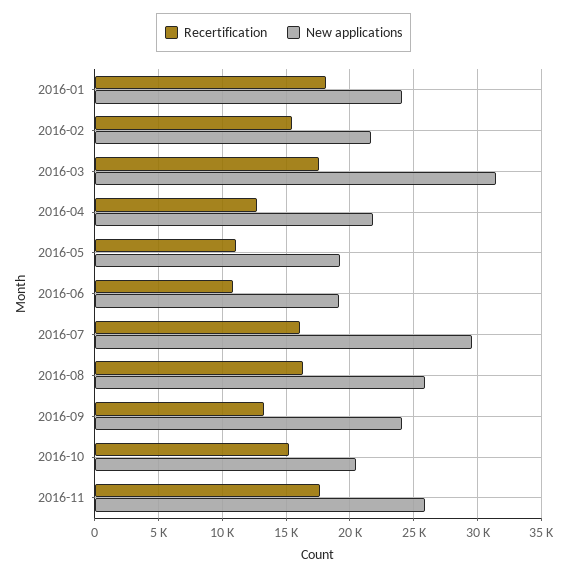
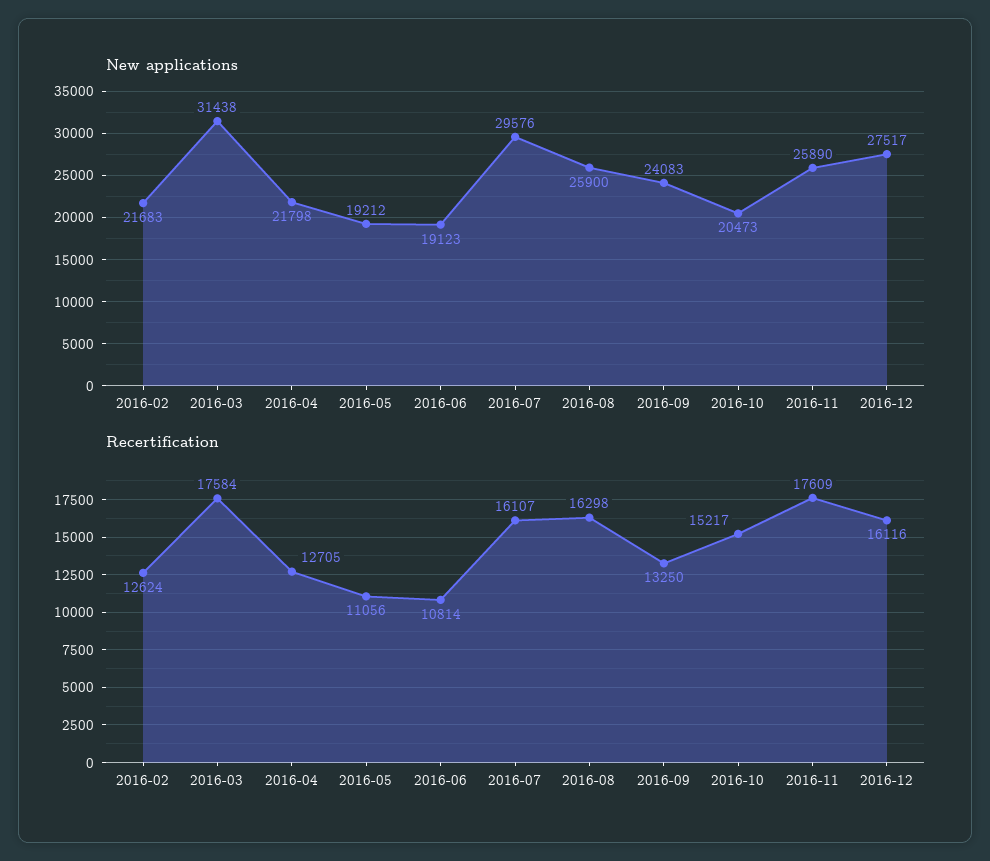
Recertification, 2016-01: 18000 -> none
New applications, 2016-01: 24000 -> none
Recertification, 2016-02: 15500 -> 12624
New applications, 2016-12: none -> 27517
Recertification, 2016-12: none -> 16116

